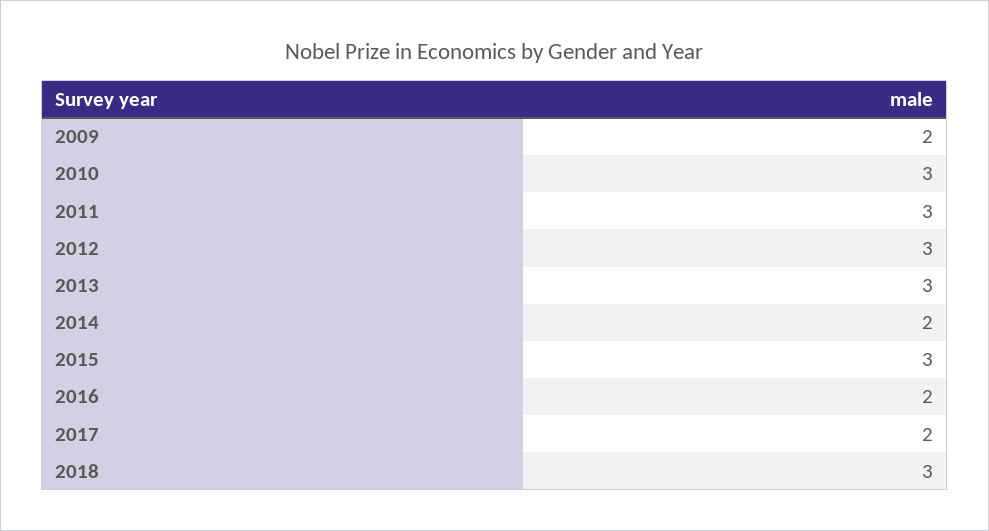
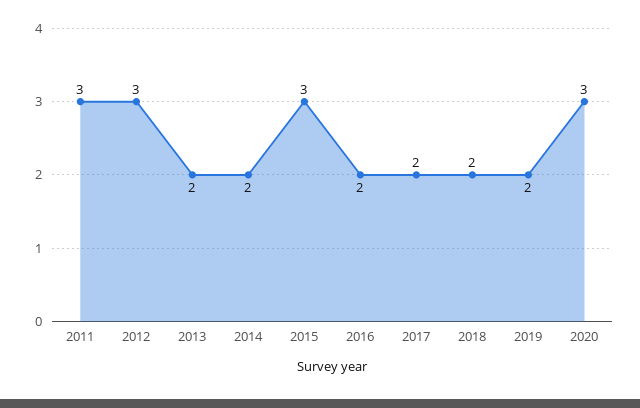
2009: 2 -> none
2010: 3 -> none
2013: 3 -> 2
2018: 3 -> 2
2019: none -> 2
2020: none -> 3

